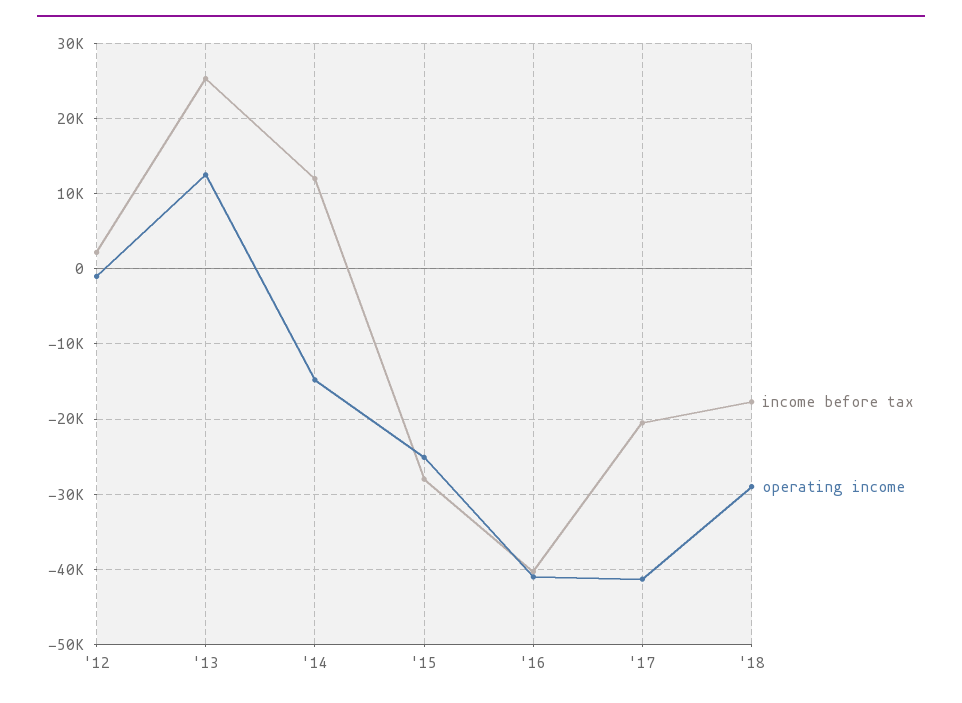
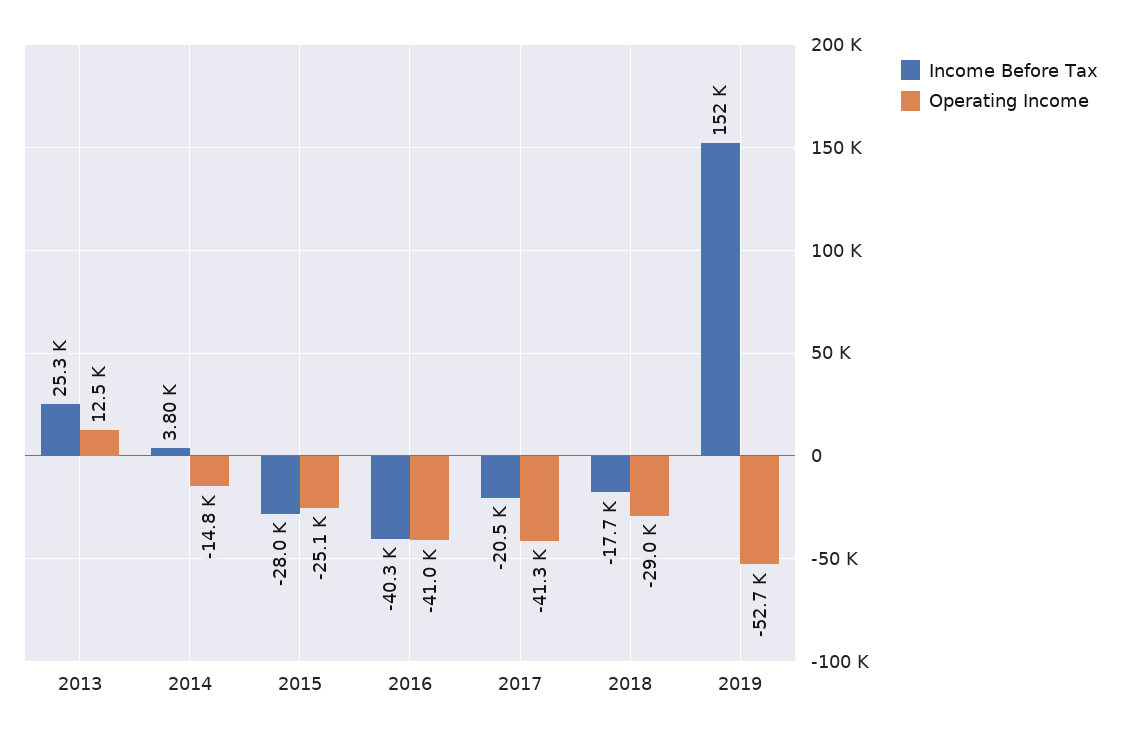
income before tax, '12: 2000 -> none
operating income, '12: -1000 -> none
income before tax, '14: 12000 -> 3800
income before tax, 2019: none -> 152000
operating income, 2019: none -> -52700

